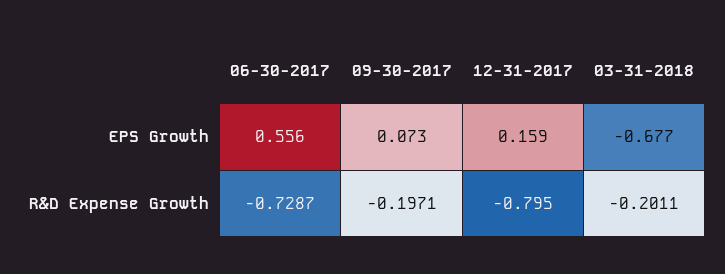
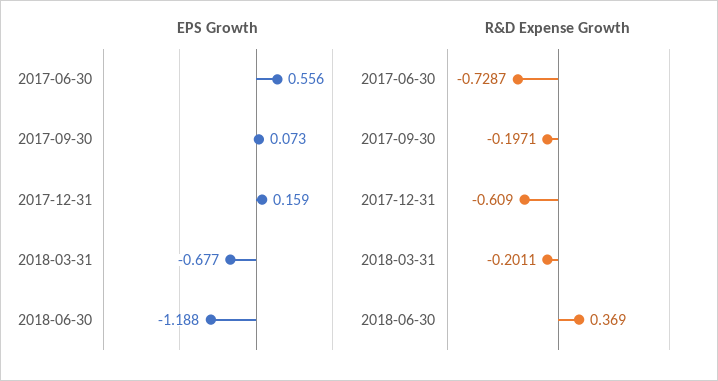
R&D Expense Growth, 12-31-2017: -0.795 -> -0.609
EPS Growth, 2018-06-30: none -> -1.188
R&D Expense Growth, 2018-06-30: none -> 0.369

